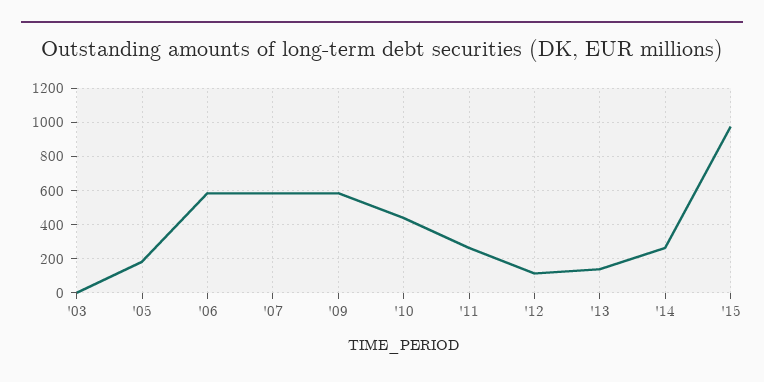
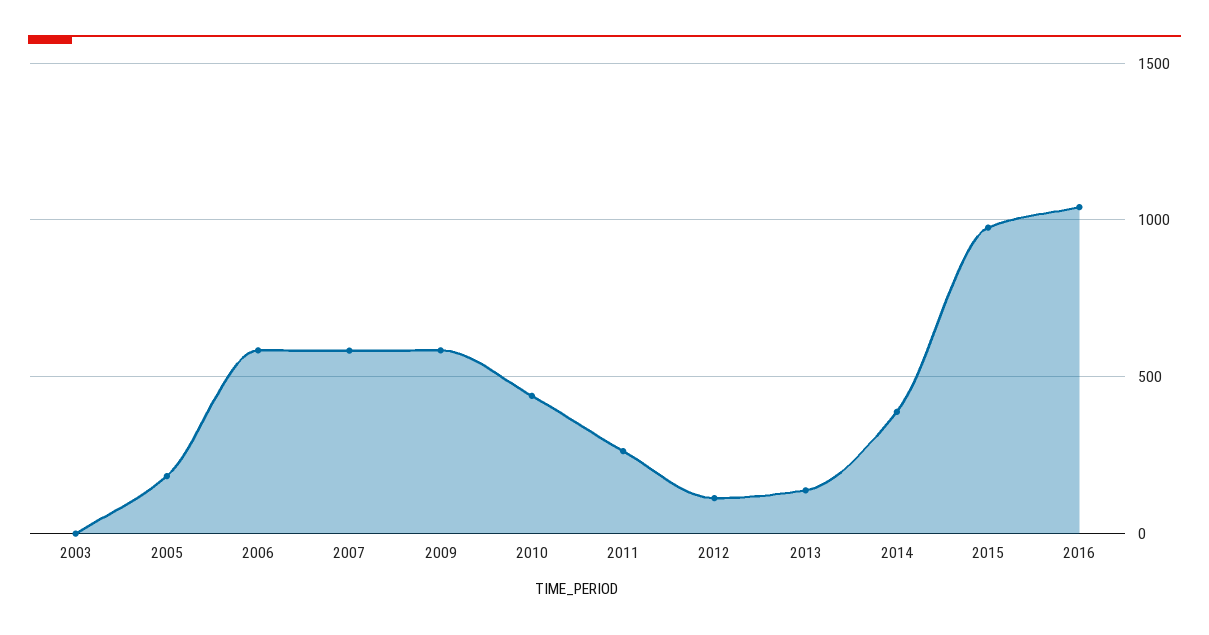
'14: 250 -> 400
2016: none -> 1050

